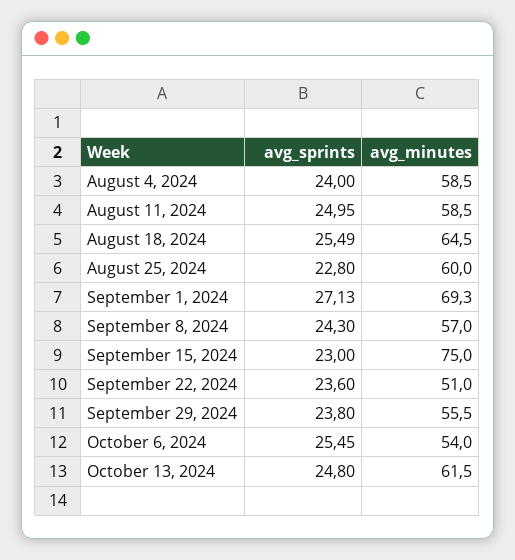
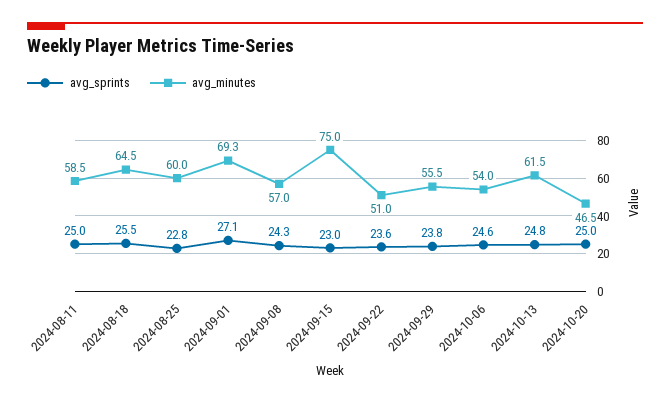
avg_sprints, August 4, 2024: 24 -> none
avg_minutes, August 4, 2024: 58.5 -> none
avg_sprints, October 6, 2024: 25.45 -> 24.6
avg_sprints, 2024-10-20: none -> 25
avg_minutes, 2024-10-20: none -> 46.5

